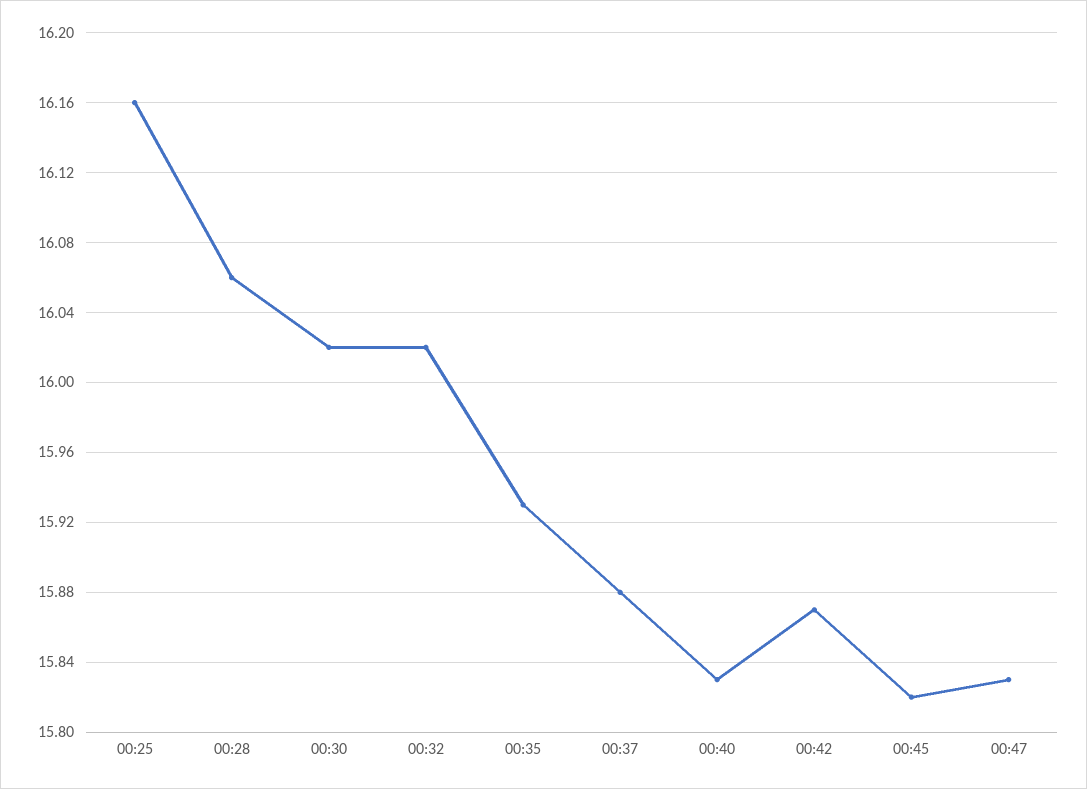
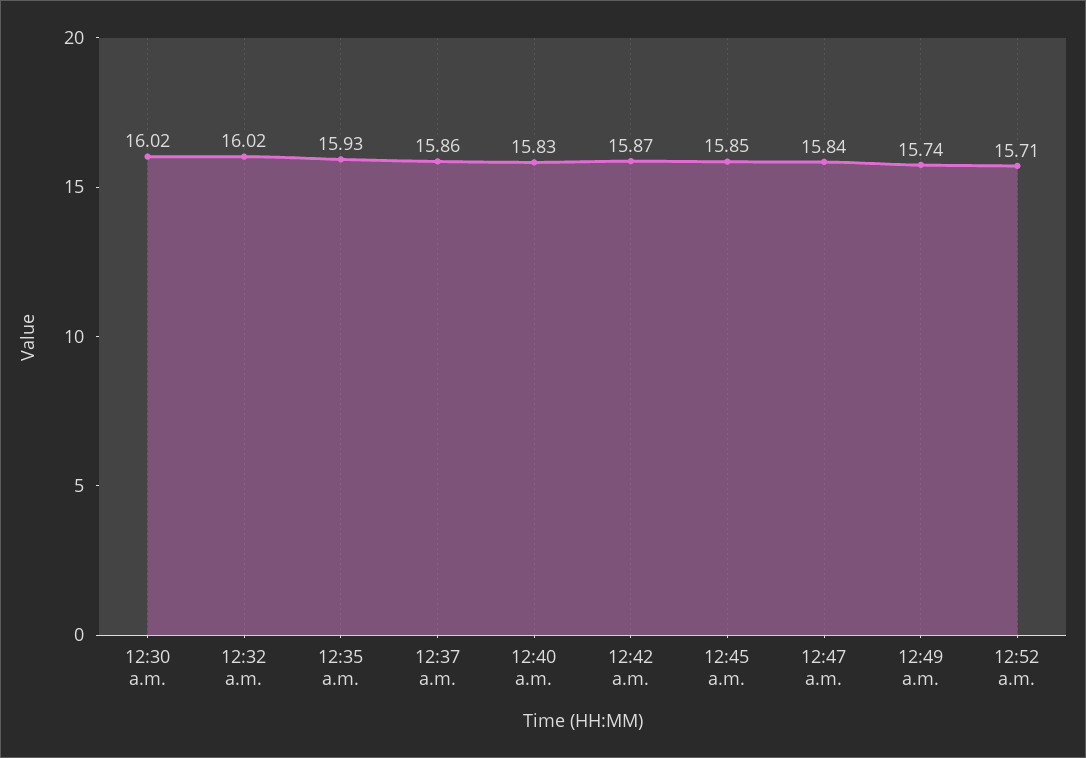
00:25: 16.16 -> none
00:28: 16.06 -> none
00:37: 15.88 -> 15.86
00:45: 15.82 -> 15.85
00:47: 15.83 -> 15.84
12:49 a.m.: none -> 15.74
12:52 a.m.: none -> 15.71

